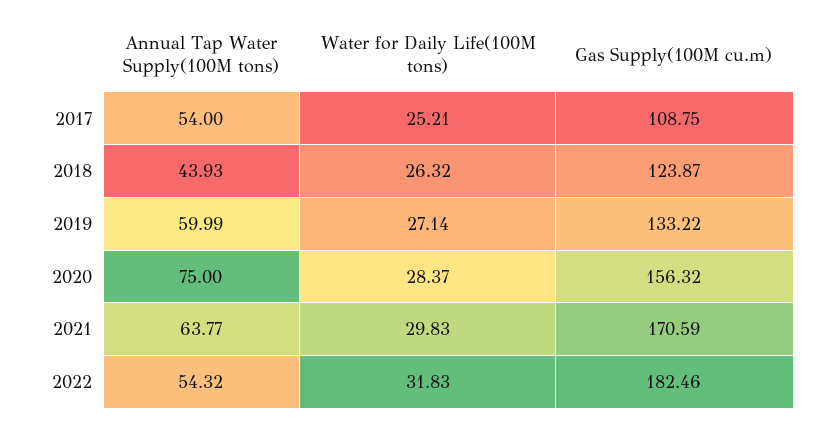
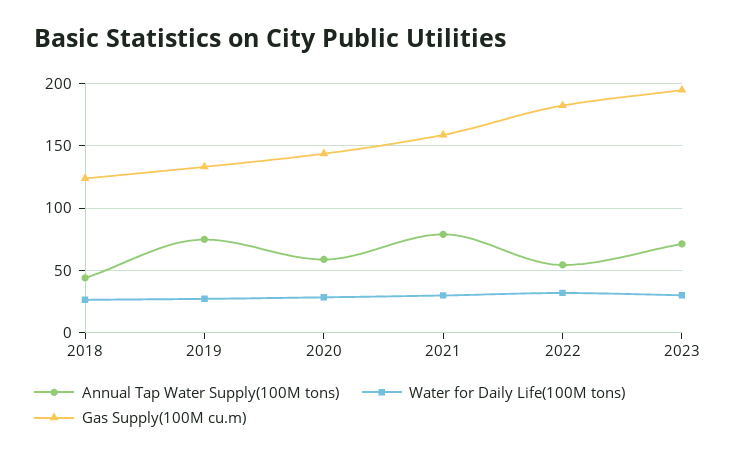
Annual Tap Water Supply(100M tons), 2017: 54 -> none
Water for Daily Life(100M tons), 2017: 25.21 -> none
Gas Supply(100M cu.m), 2017: 108.75 -> none
Annual Tap Water Supply(100M tons), 2019: 59.99 -> 75
Annual Tap Water Supply(100M tons), 2020: 75 -> 60
Gas Supply(100M cu.m), 2020: 156.32 -> 145
Annual Tap Water Supply(100M tons), 2021: 63.77 -> 80
Gas Supply(100M cu.m), 2021: 170.59 -> 160
Annual Tap Water Supply(100M tons), 2023: none -> 70
Water for Daily Life(100M tons), 2023: none -> 30
Gas Supply(100M cu.m), 2023: none -> 195

